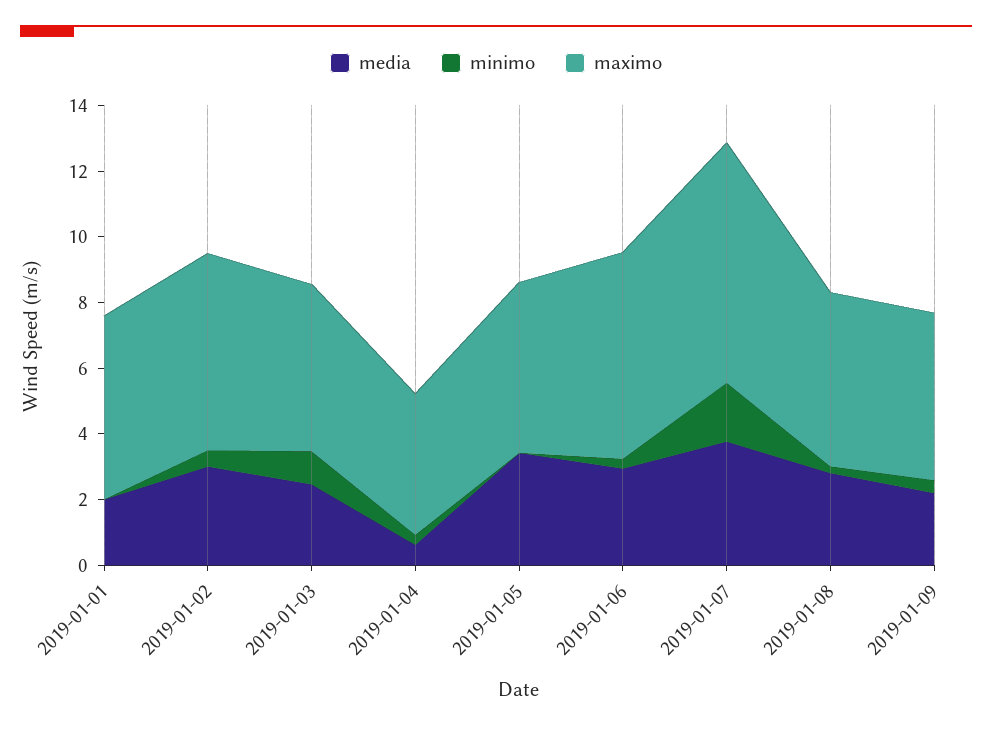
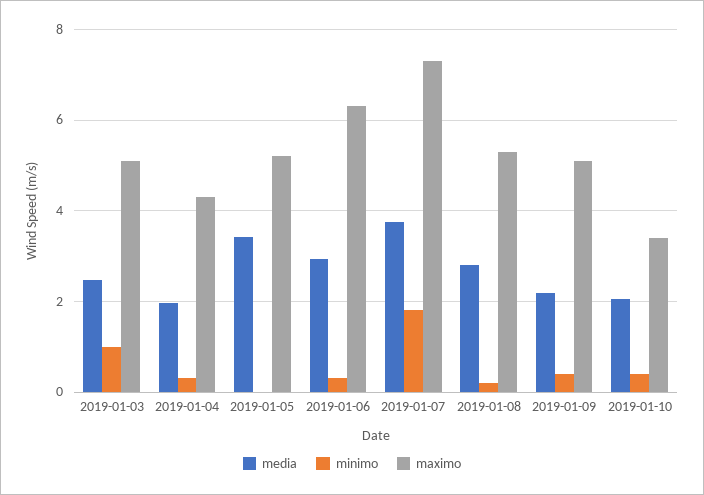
media, 2019-01-01: 2 -> none
minimo, 2019-01-01: 0 -> none
maximo, 2019-01-01: 5.5 -> none
media, 2019-01-02: 3 -> none
minimo, 2019-01-02: 0.5 -> none
maximo, 2019-01-02: 6 -> none
media, 2019-01-04: 0.5 -> 2
media, 2019-01-10: none -> 2
minimo, 2019-01-10: none -> 0.4
maximo, 2019-01-10: none -> 3.4

